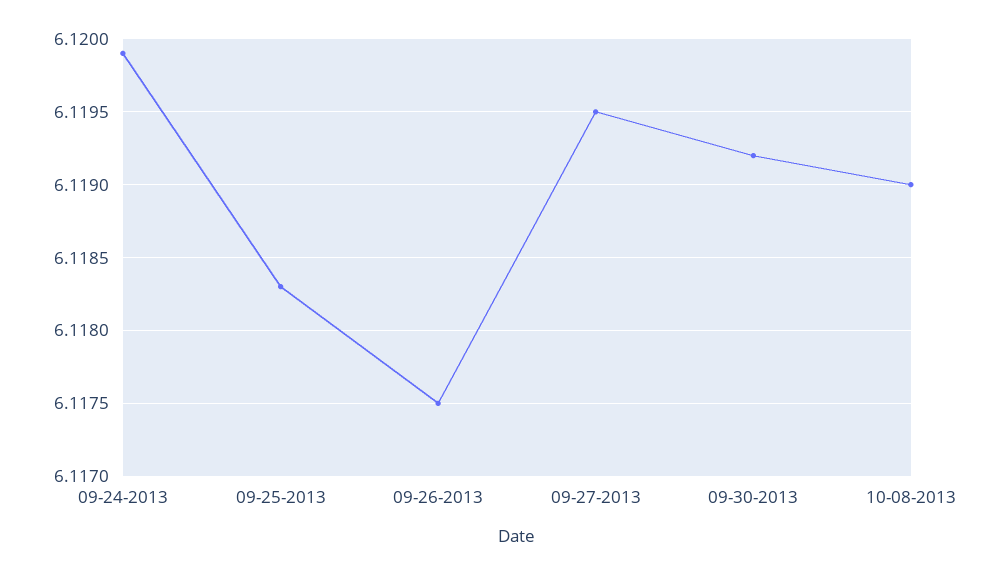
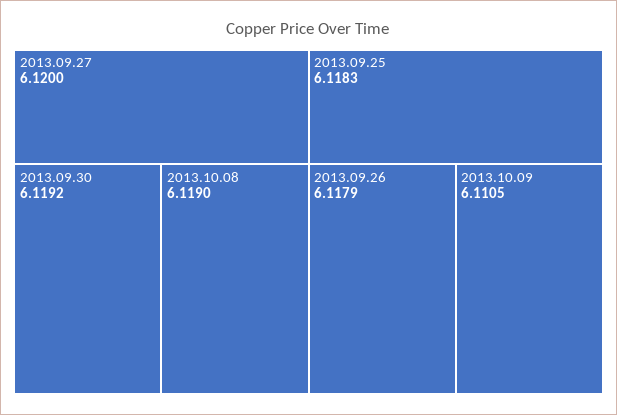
09-24-2013: 6.1199 -> none
09-26-2013: 6.1175 -> 6.1179
09-27-2013: 6.1195 -> 6.12
2013.10.09: none -> 6.1105

